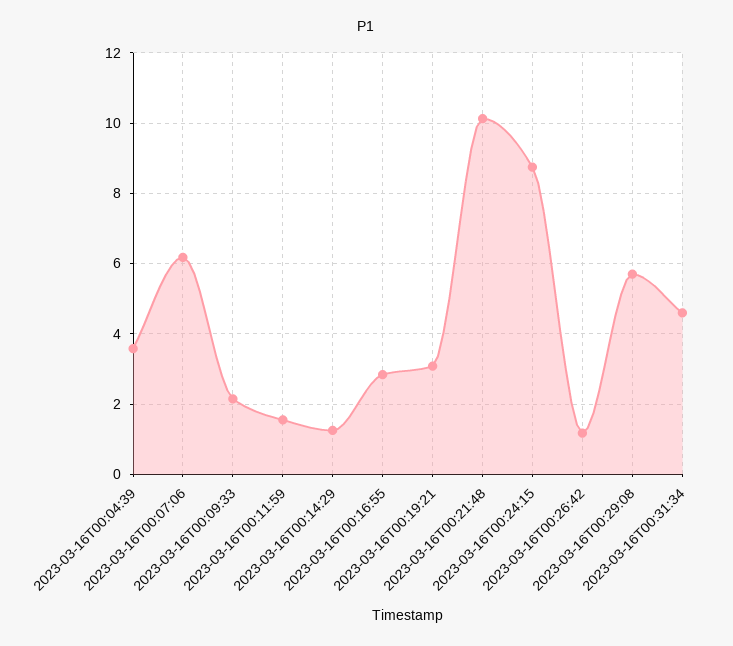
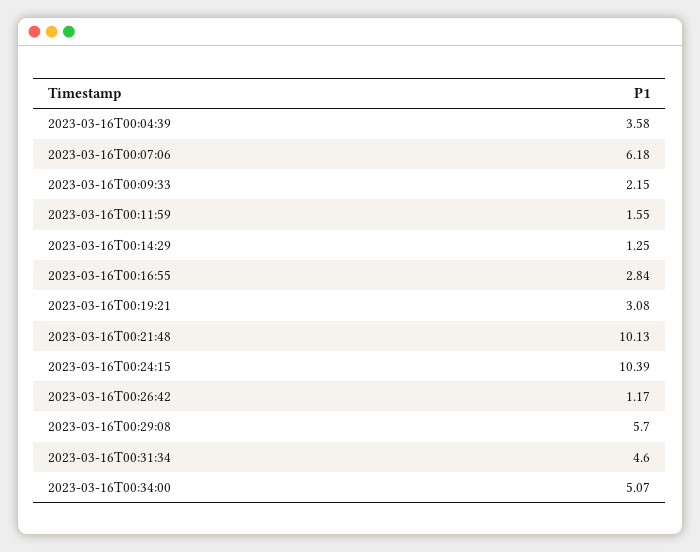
2023-03-16T00:24:15: 8.8 -> 10.39
2023-03-16T00:34:00: none -> 5.07

